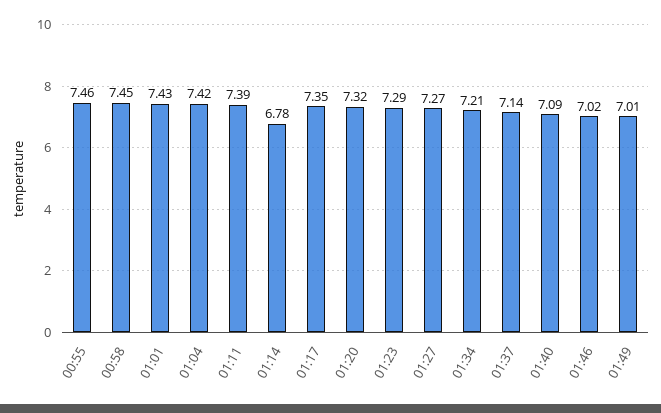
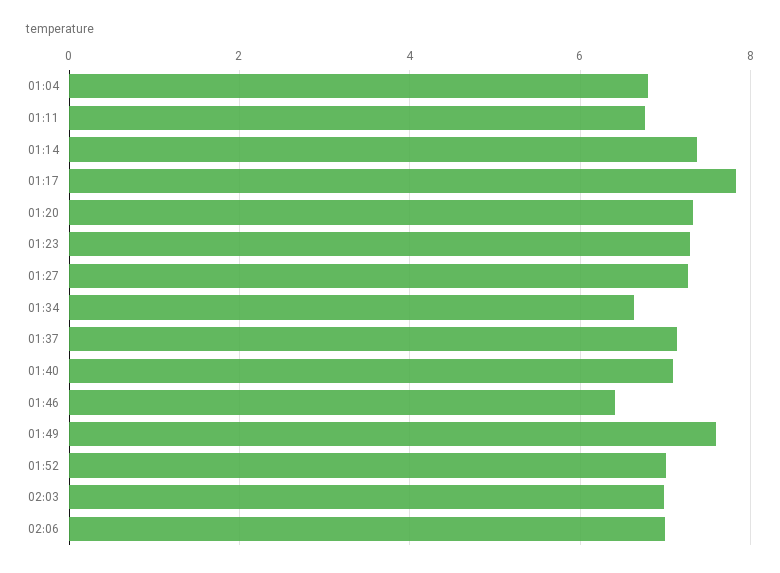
00:55: 7.46 -> none
00:58: 7.45 -> none
01:01: 7.43 -> none
01:04: 7.42 -> 6.8
01:11: 7.39 -> 6.8
01:14: 6.78 -> 7.4
01:17: 7.35 -> 7.8
01:34: 7.21 -> 6.6
01:46: 7.02 -> 6.4
01:49: 7.01 -> 7.6
01:52: none -> 7
02:03: none -> 7
02:06: none -> 7

